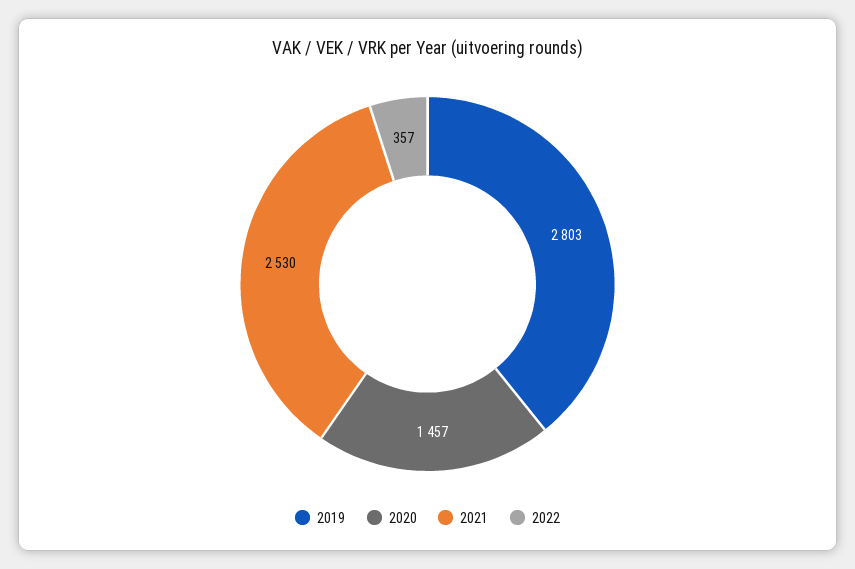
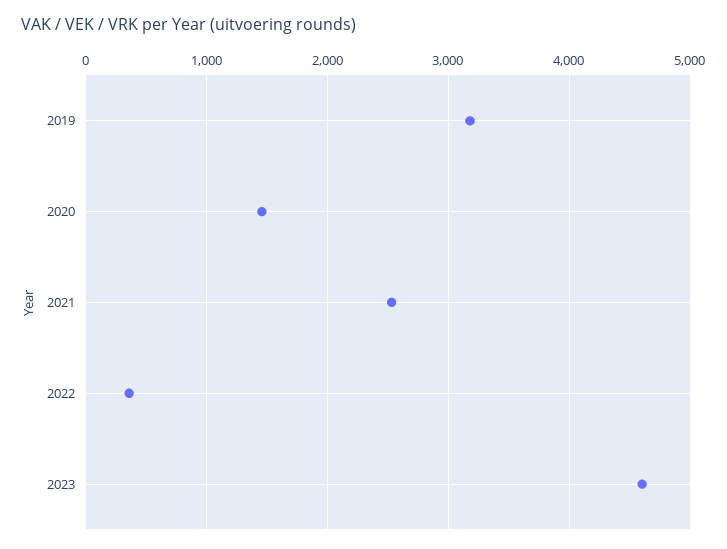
2019: 2803 -> 3200
2023: none -> 4600

